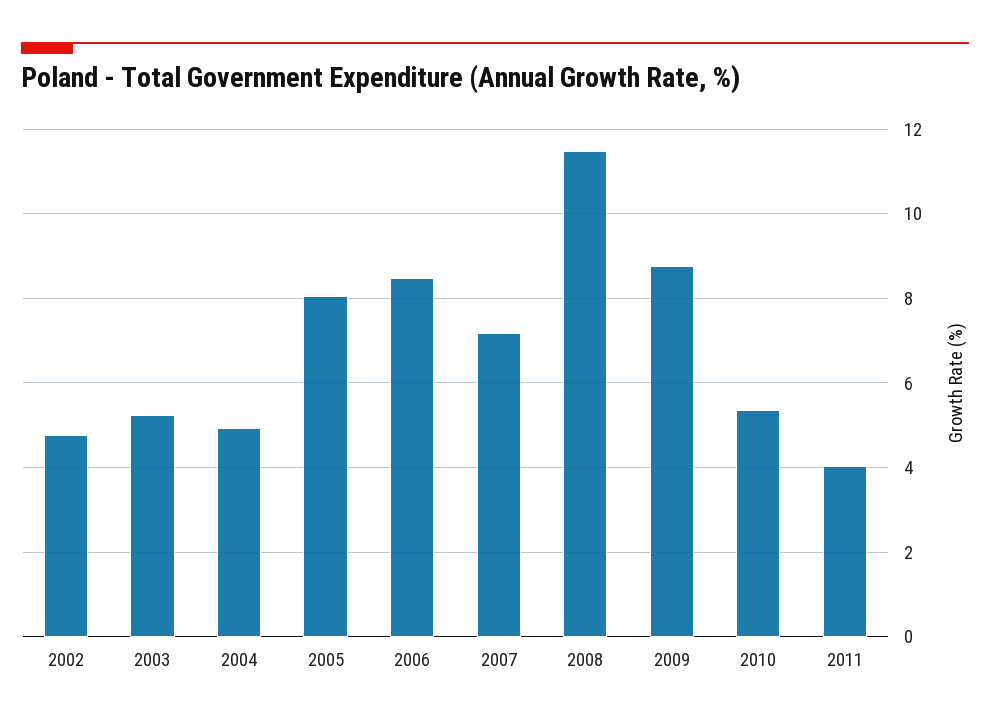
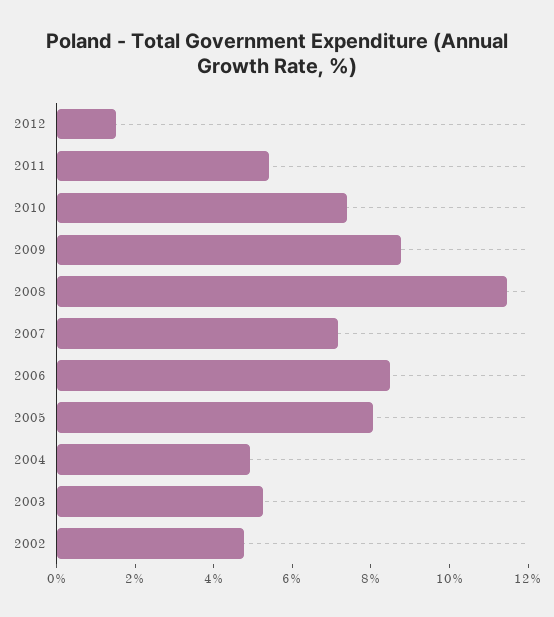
2010: 5.4 -> 7.5
2011: 4 -> 5.5
2012: none -> 1.5

